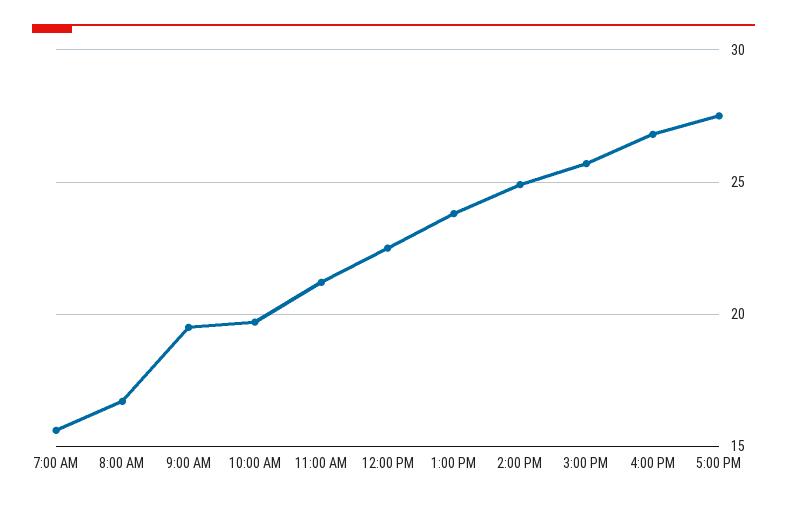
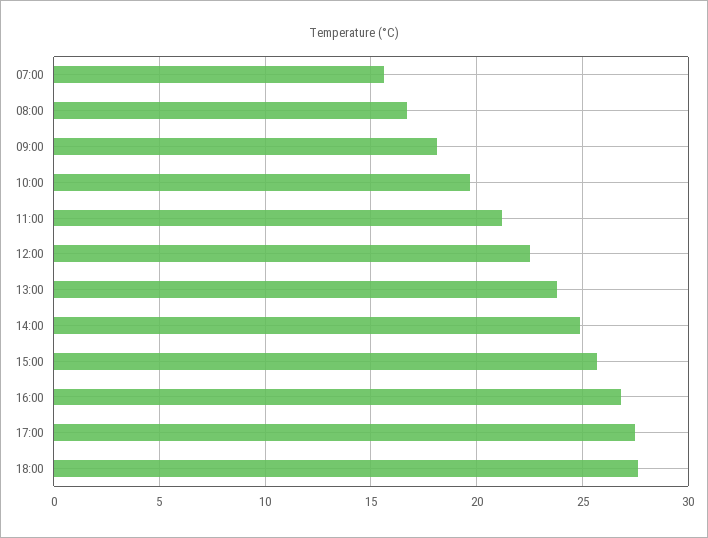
9:00 AM: 19.5 -> 18
18:00: none -> 27.5

